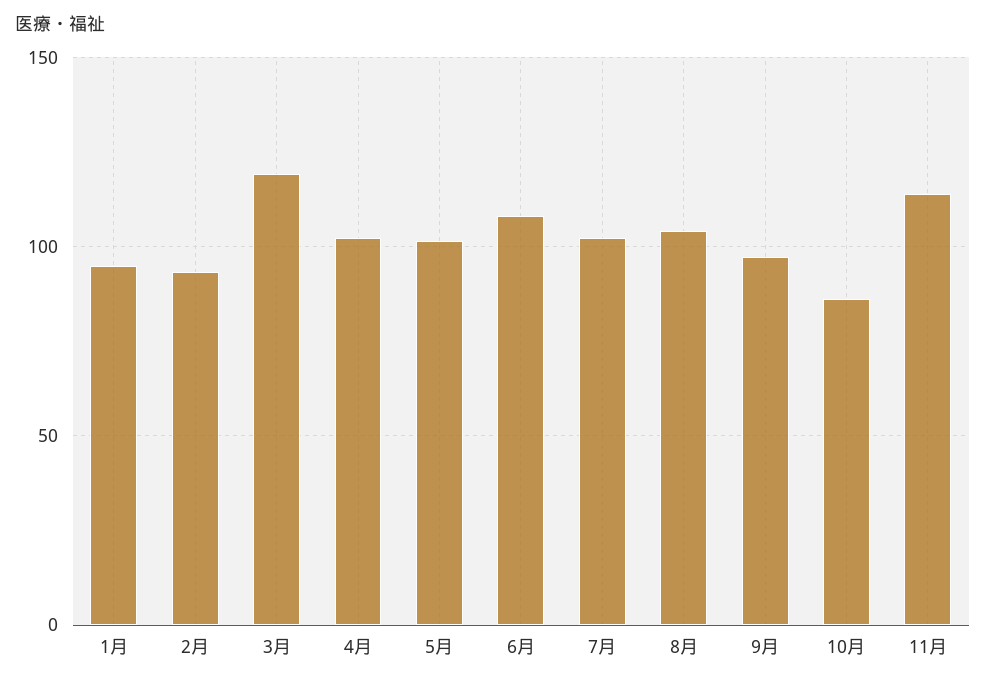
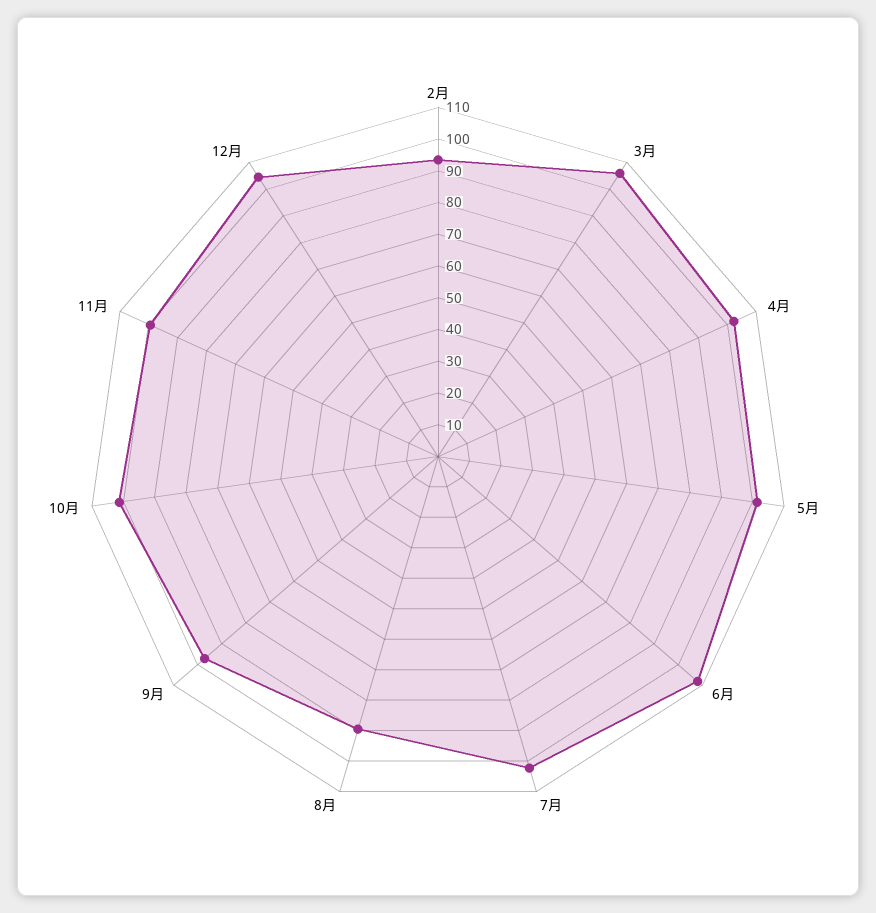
1月: 95 -> none
3月: 120 -> 105
8月: 105 -> 90
10月: 85 -> 100
11月: 115 -> 100
12月: none -> 105

